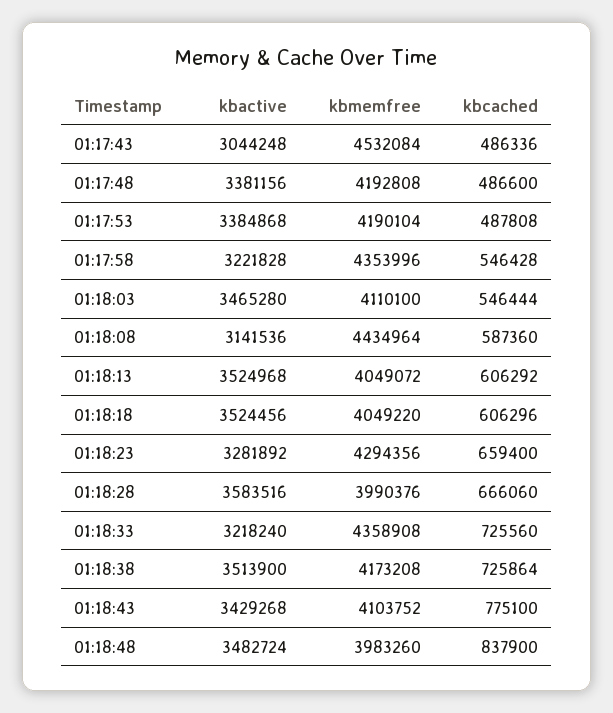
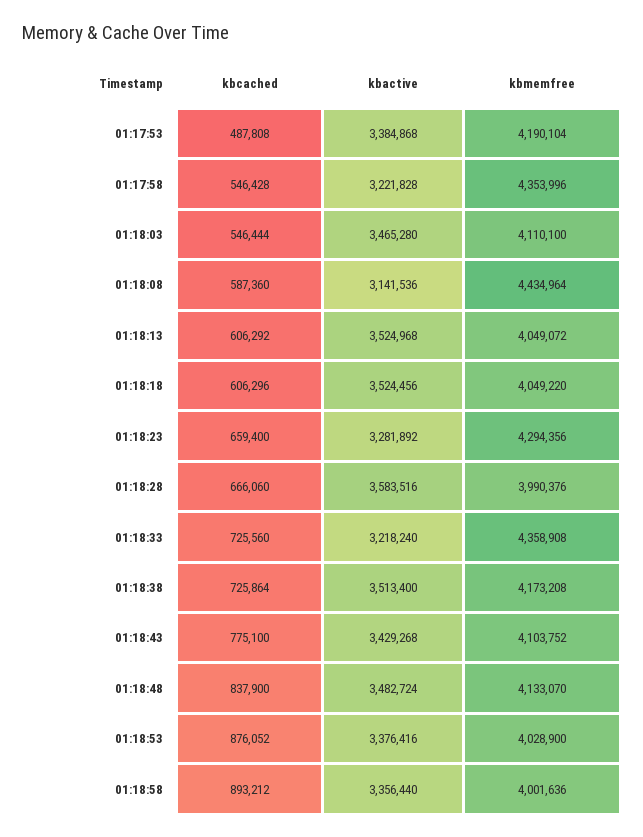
kbactive, 01:17:43: 3044248 -> none
kbmemfree, 01:17:43: 4532084 -> none
kbcached, 01:17:43: 486336 -> none
kbactive, 01:17:48: 3381156 -> none
kbmemfree, 01:17:48: 4192808 -> none
kbcached, 01:17:48: 486600 -> none
kbactive, 01:18:38: 3513900 -> 3513400
kbmemfree, 01:18:48: 3983260 -> 4133070
kbcached, 01:18:53: none -> 876052
kbactive, 01:18:53: none -> 3376416
kbmemfree, 01:18:53: none -> 4028900
kbcached, 01:18:58: none -> 893212
kbactive, 01:18:58: none -> 3356440
kbmemfree, 01:18:58: none -> 4001636

